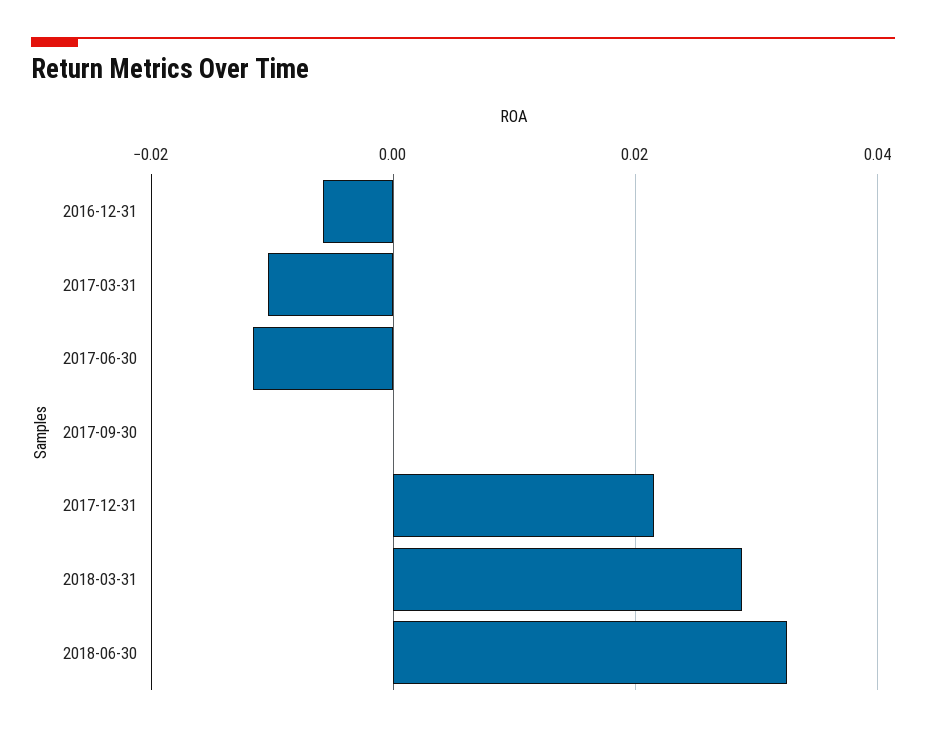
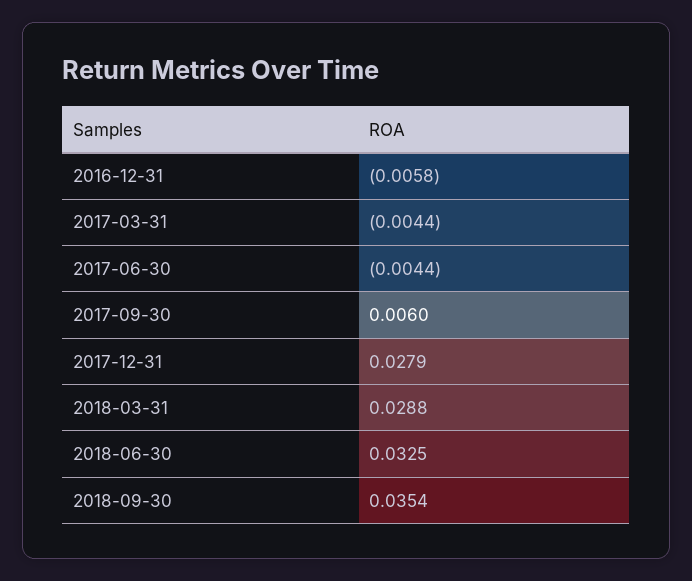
2017-03-31: -0.01 -> -0.0044
2017-06-30: -0.012 -> -0.0044
2017-09-30: 0 -> 0.006
2017-12-31: 0.022 -> 0.0279
2018-09-30: none -> 0.0354

